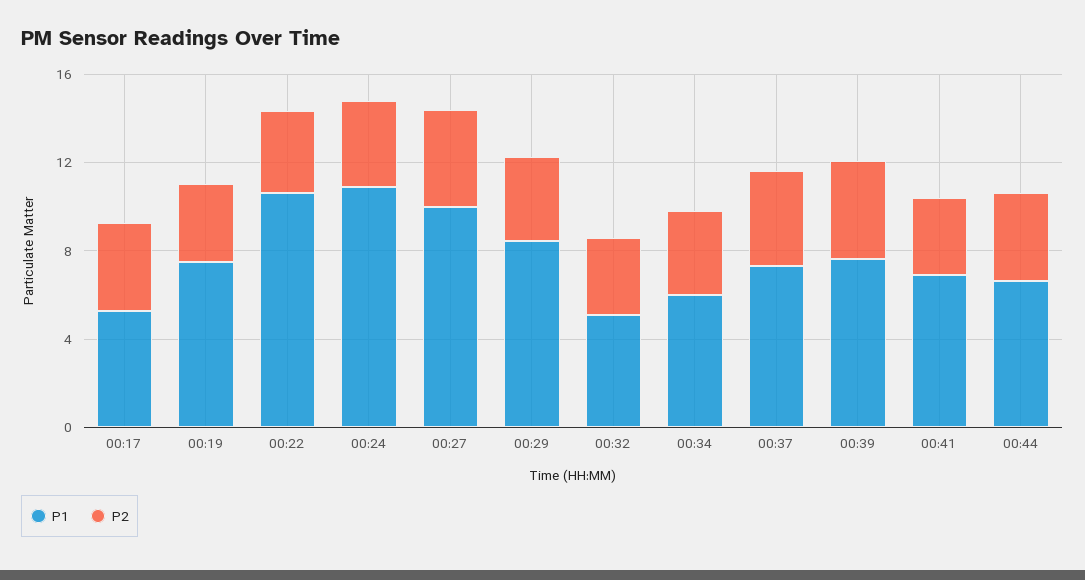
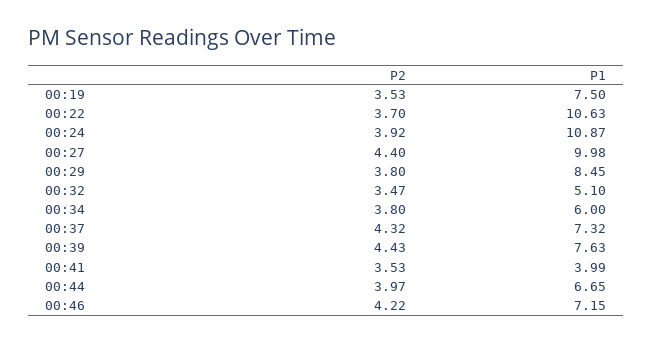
P1, 00:17: 5 -> none
P2, 00:17: 4 -> none
P1, 00:41: 7 -> 3.99
P2, 00:46: none -> 4.22
P1, 00:46: none -> 7.15

